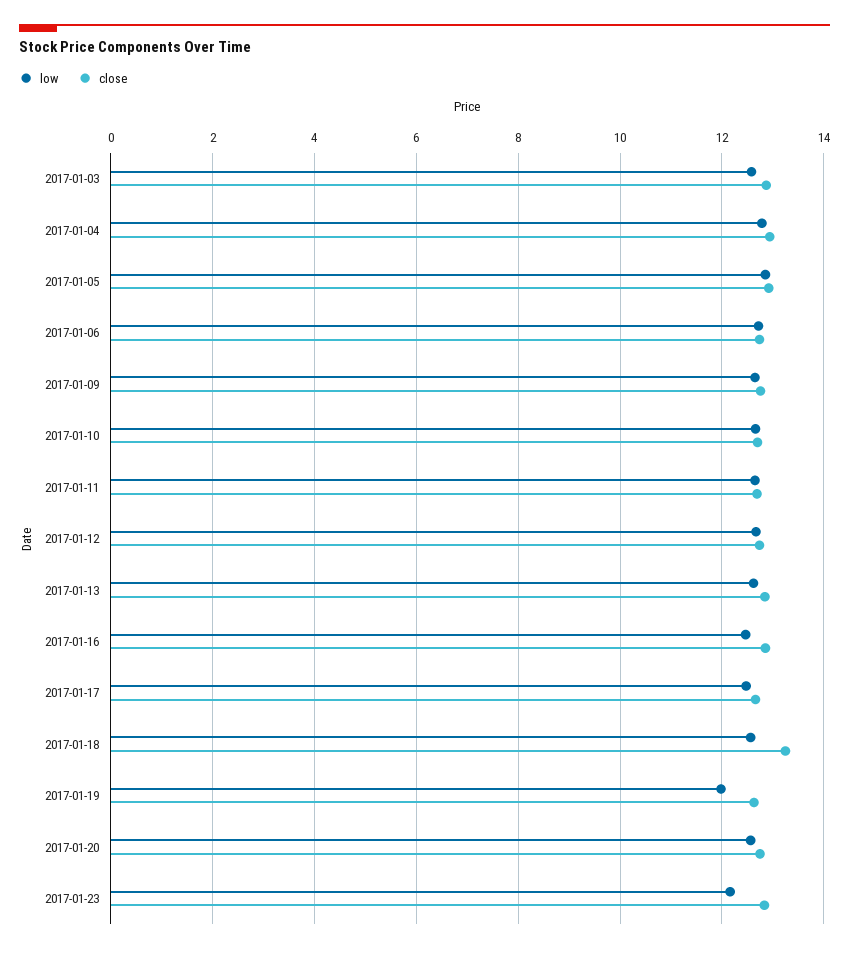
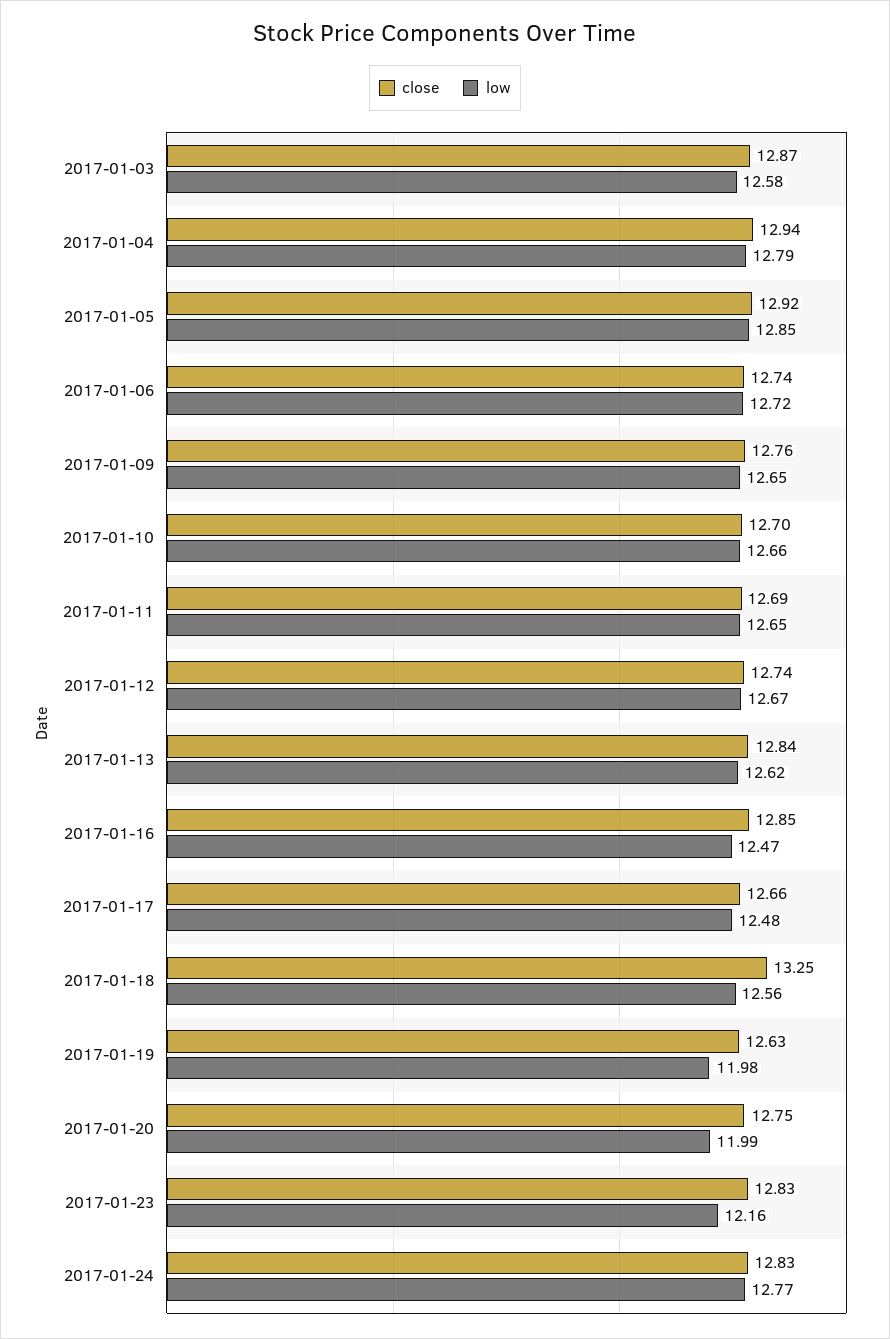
low, 2017-01-20: 12.6 -> 11.99
close, 2017-01-24: none -> 12.83
low, 2017-01-24: none -> 12.77

